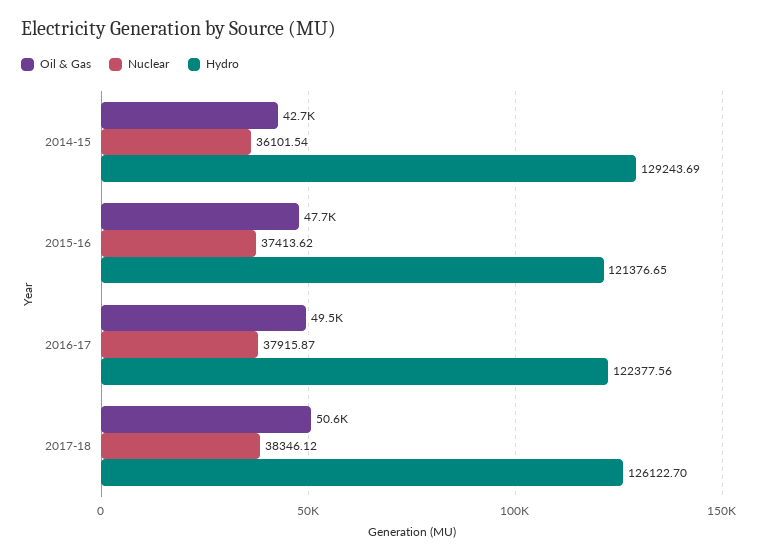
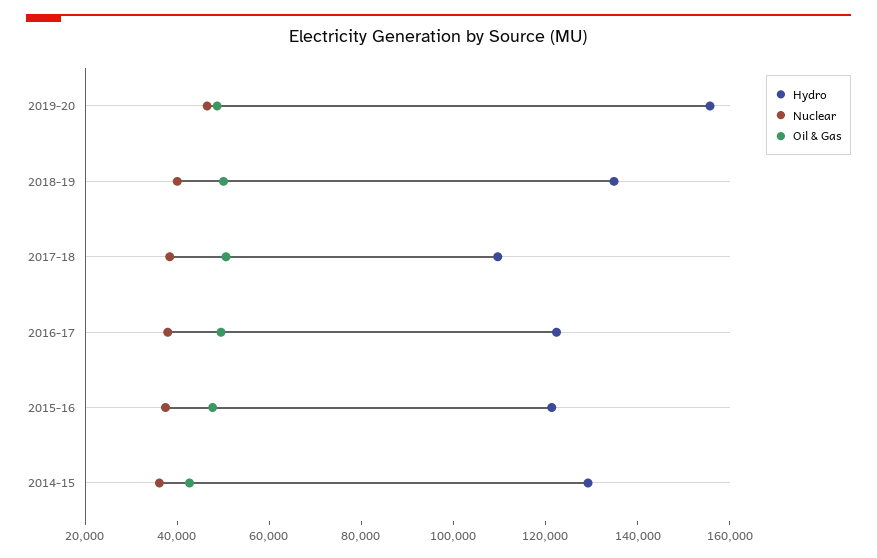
Hydro, 2017-18: 126122.7 -> 110000
Hydro, 2019-20: none -> 155000
Nuclear, 2019-20: none -> 45000
Oil & Gas, 2019-20: none -> 50000
Hydro, 2018-19: none -> 135000
Nuclear, 2018-19: none -> 40000
Oil & Gas, 2018-19: none -> 50000

